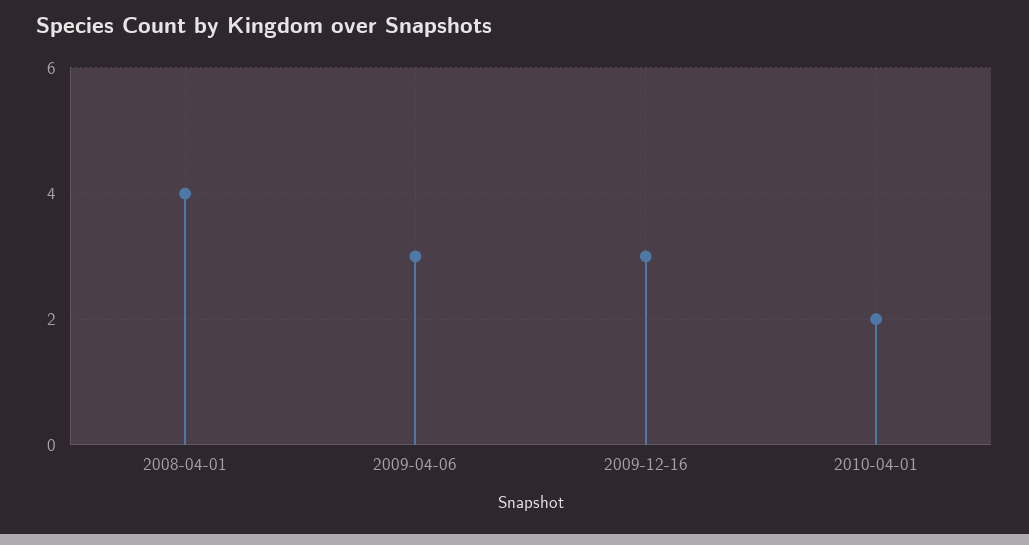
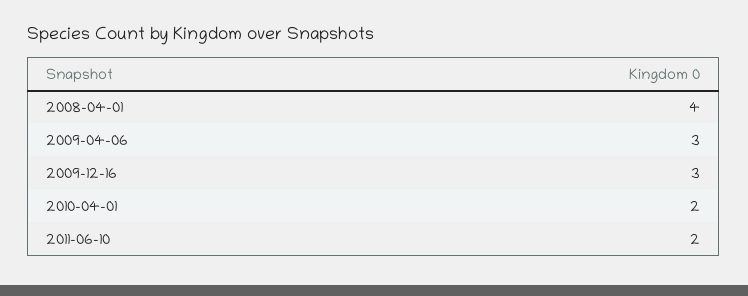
2011-06-10: none -> 2

